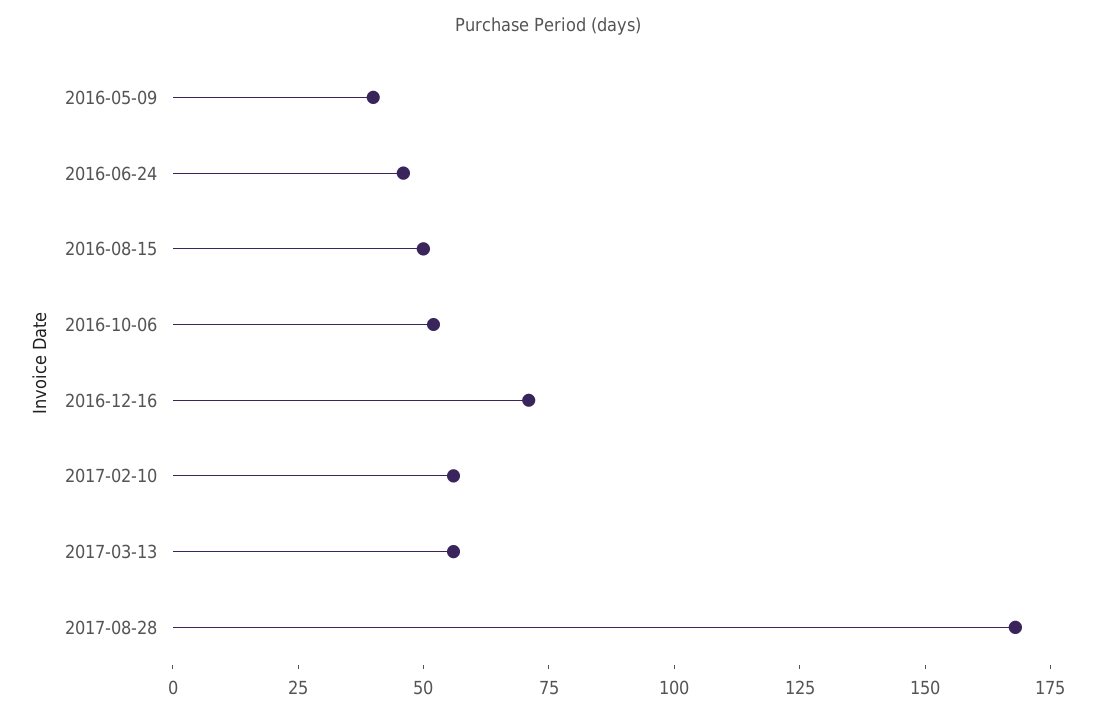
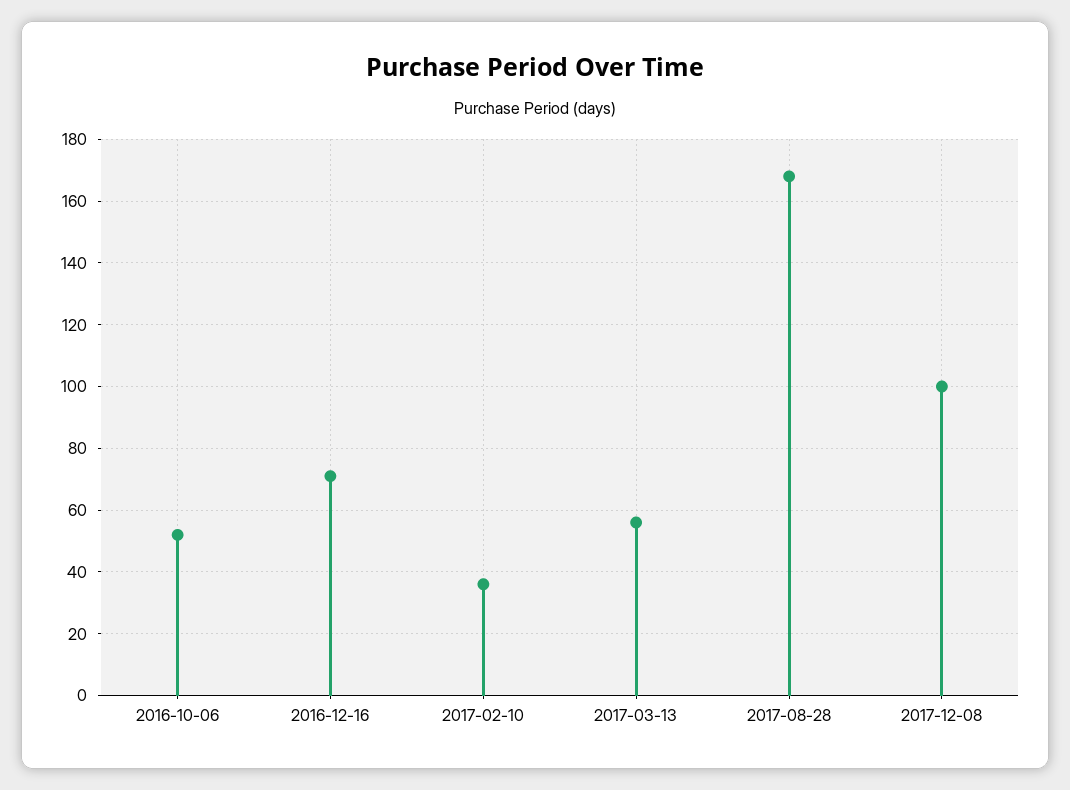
2016-05-09: 40 -> none
2016-06-24: 45 -> none
2016-08-15: 50 -> none
2017-02-10: 55 -> 35
2017-12-08: none -> 100

